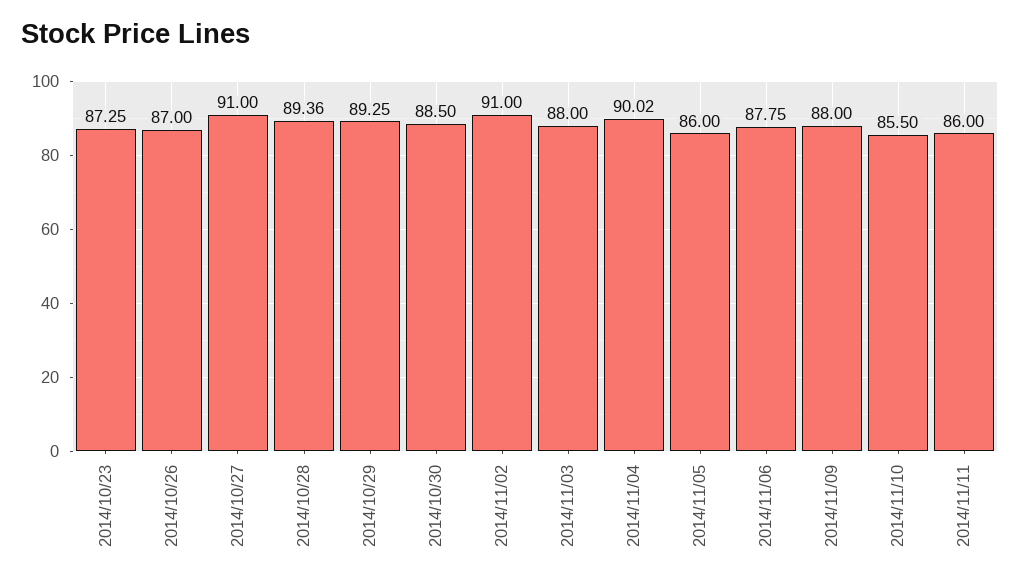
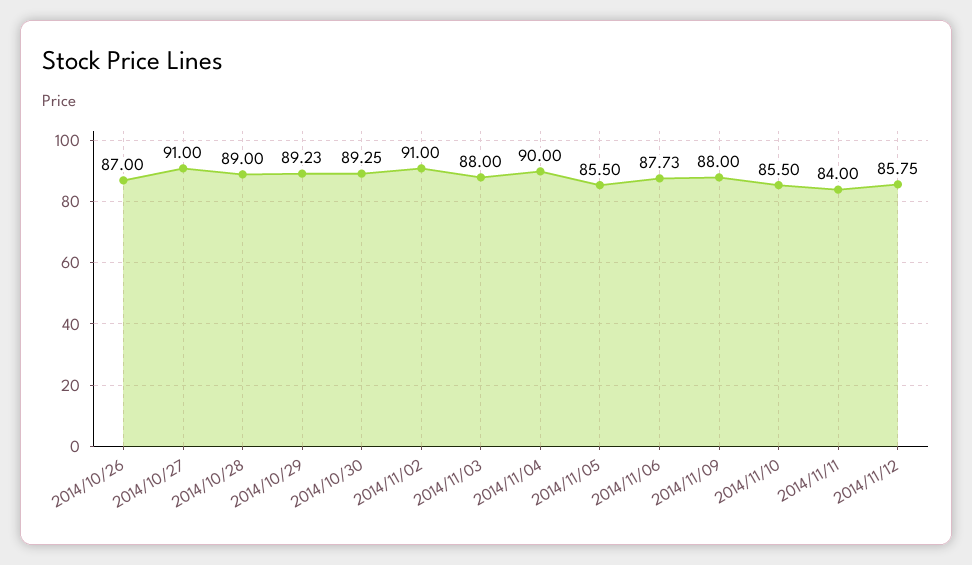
2014/10/23: 87.25 -> none
2014/10/28: 89.36 -> 89
2014/10/29: 89.25 -> 89.23
2014/10/30: 88.5 -> 89.25
2014/11/04: 90.02 -> 90
2014/11/05: 86 -> 85.5
2014/11/06: 87.75 -> 87.73
2014/11/11: 86 -> 84
2014/11/12: none -> 85.75

